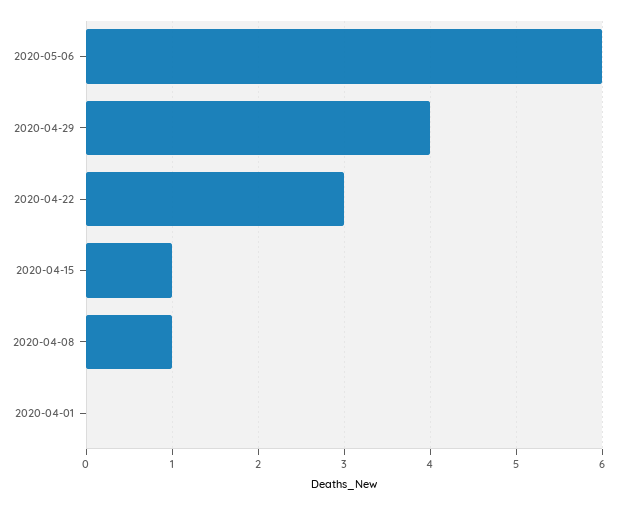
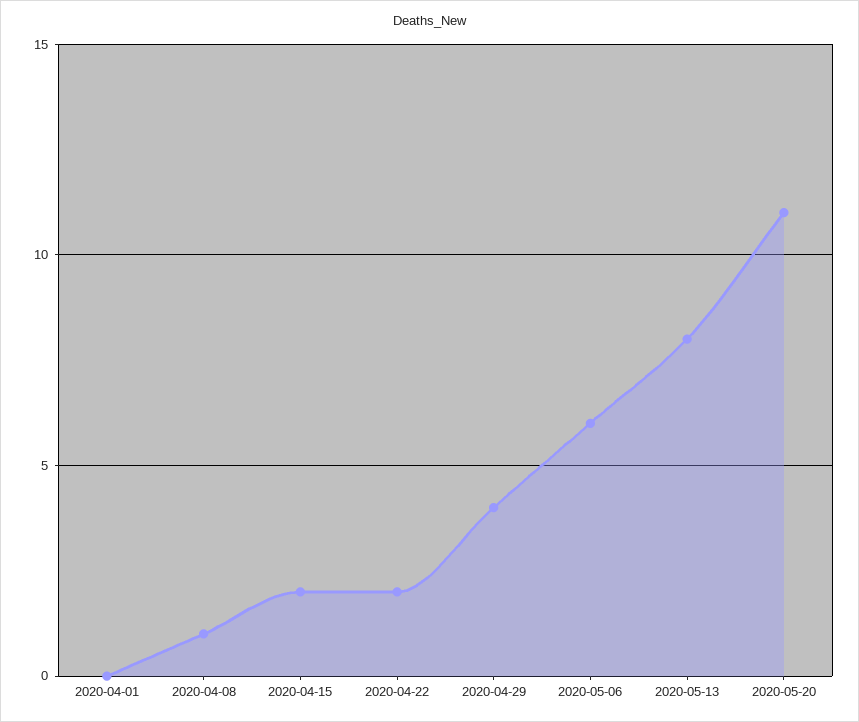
2020-04-22: 3 -> 2
2020-04-15: 1 -> 2
2020-05-13: none -> 8
2020-05-20: none -> 11

